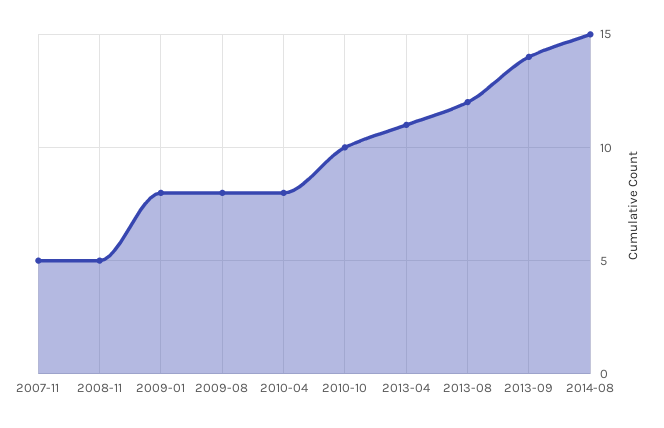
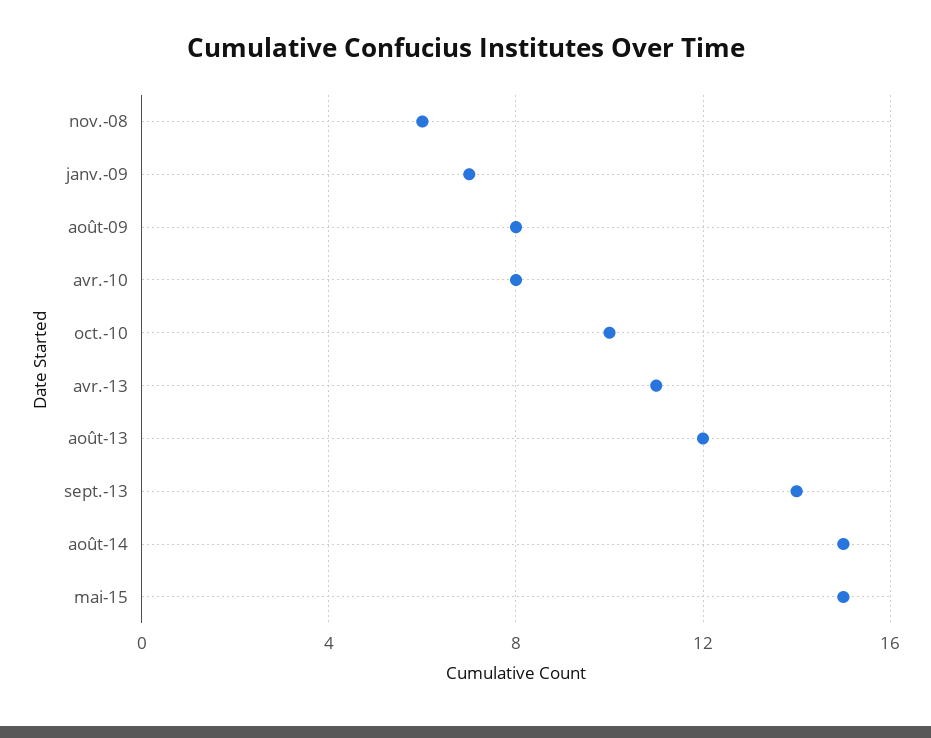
2007-11: 5 -> none
2008-11: 5 -> 6
2009-01: 8 -> 7
mai-15: none -> 15

